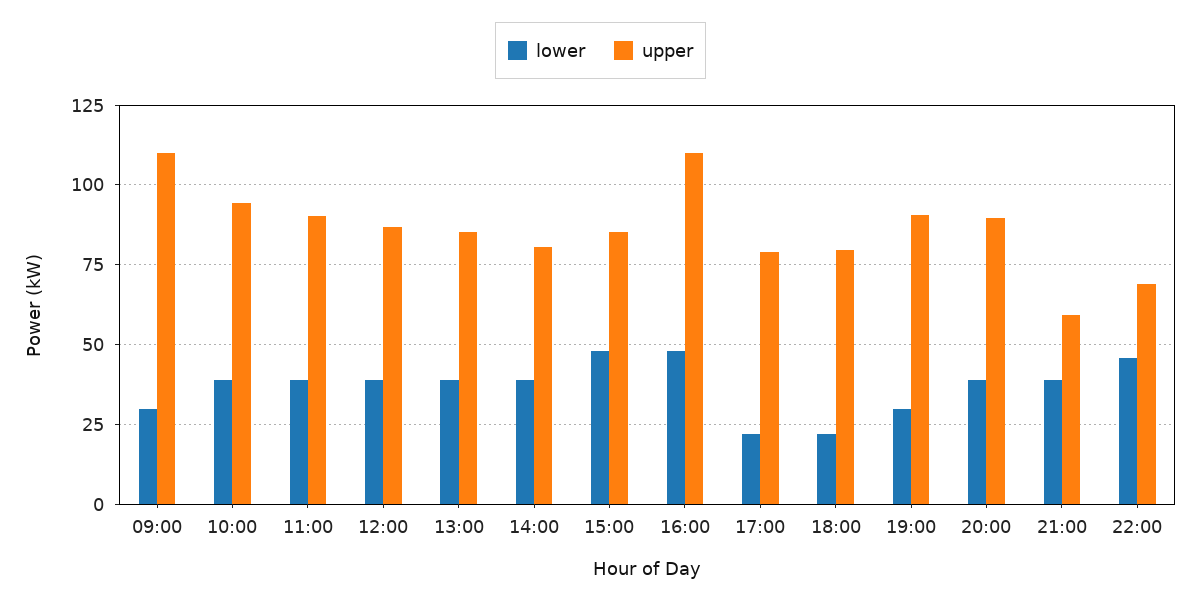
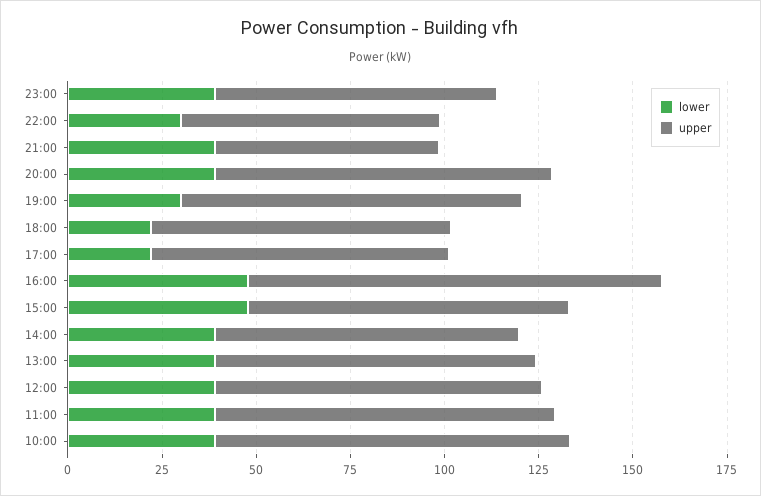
lower, 09:00: 30 -> none
upper, 09:00: 110 -> none
lower, 22:00: 45 -> 30
lower, 23:00: none -> 40
upper, 23:00: none -> 75

